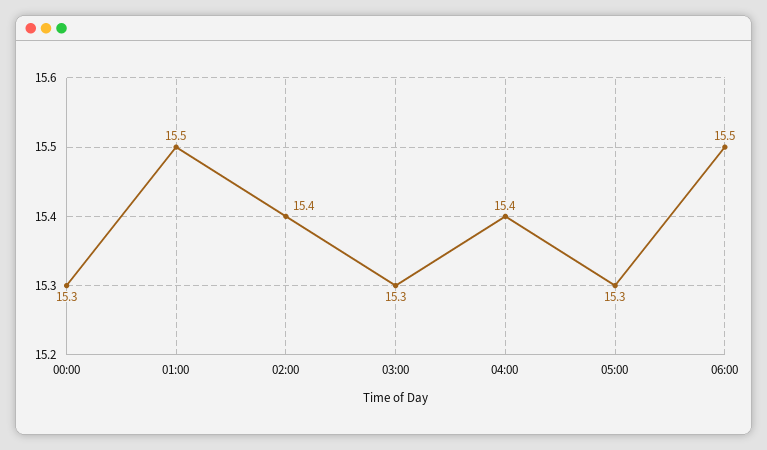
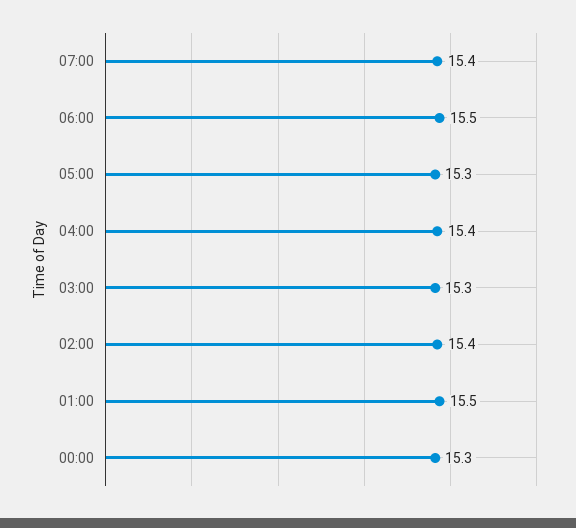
07:00: none -> 15.4

